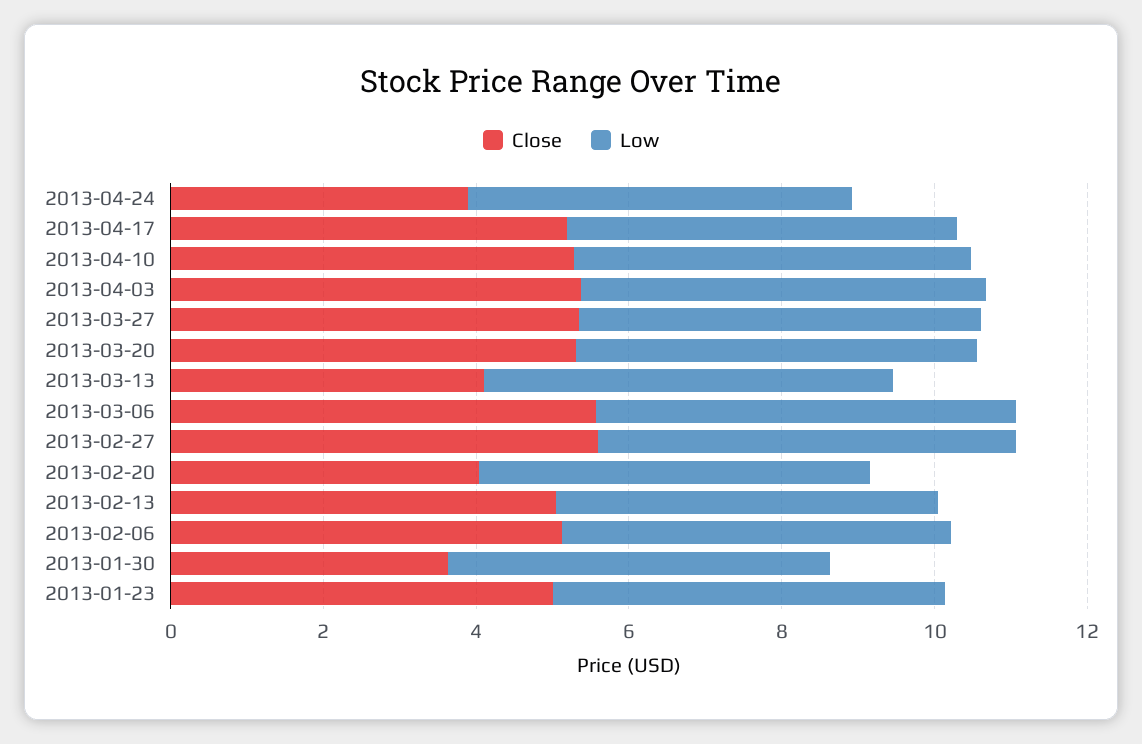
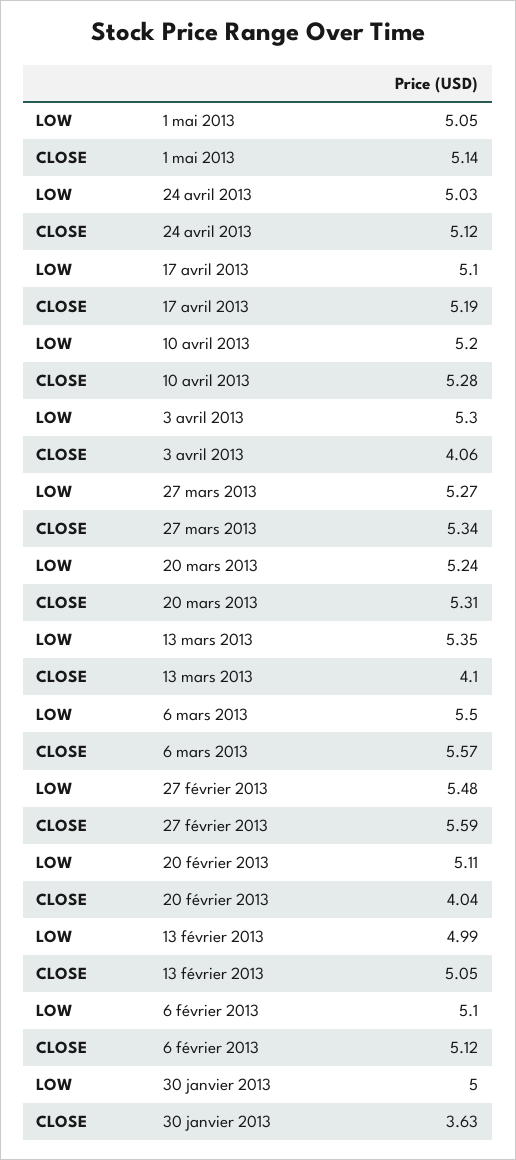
Close, 2013-04-24: 4 -> 5.12
Close, 2013-04-03: 5.5 -> 4.06
Close, 2013-01-23: 5 -> none
Low, 2013-01-23: 5 -> none
Low, 1 mai 2013: none -> 5.05
Close, 1 mai 2013: none -> 5.14

